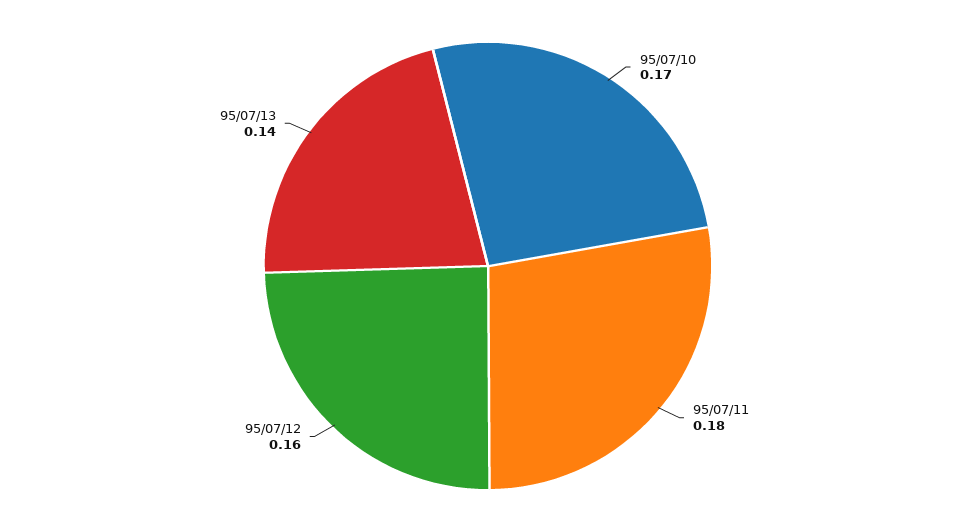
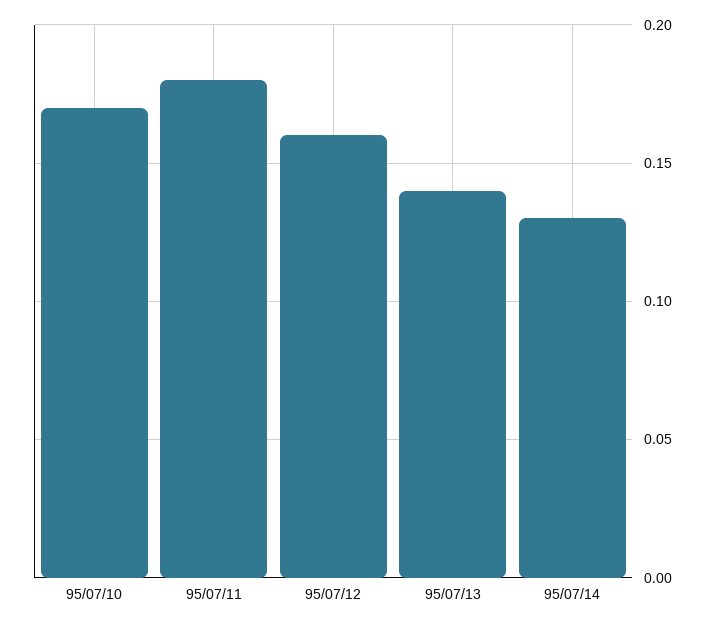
95/07/14: none -> 0.13

